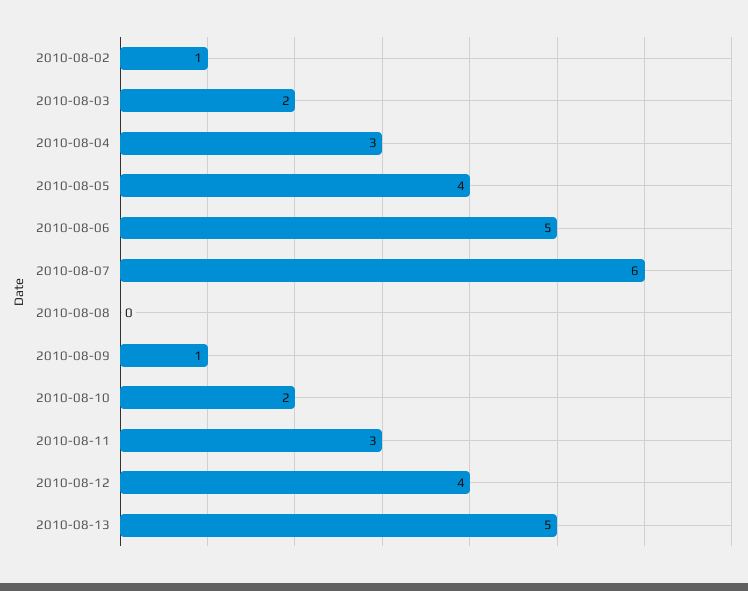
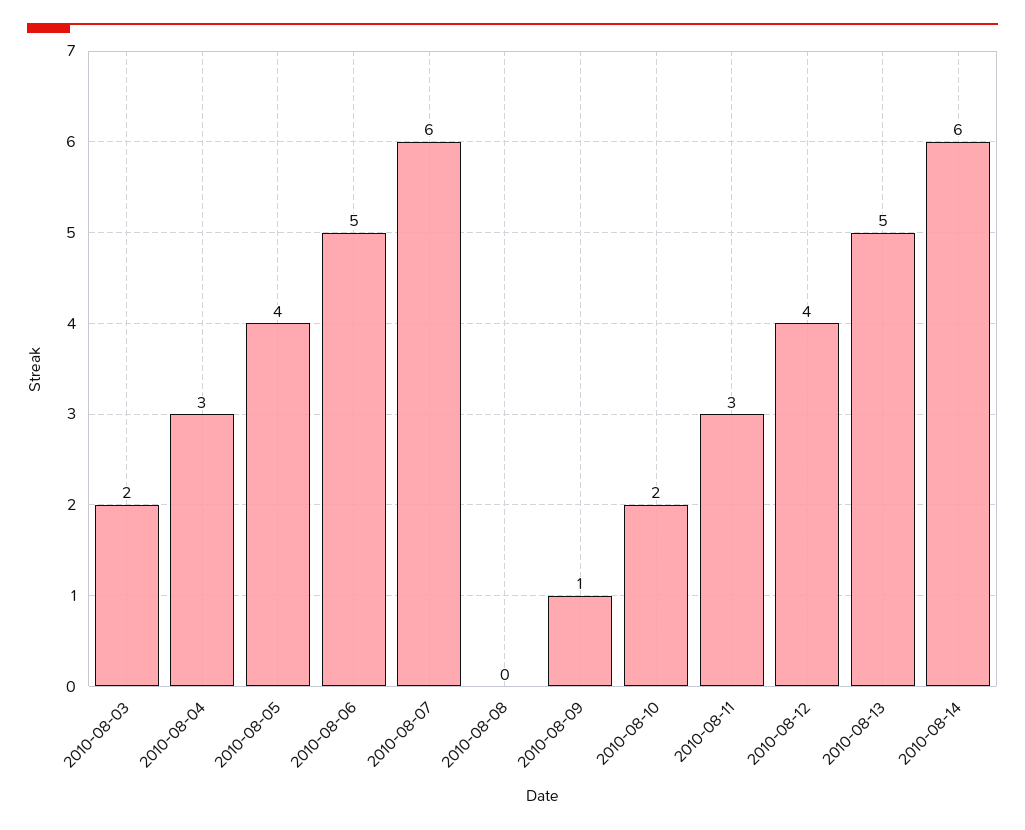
2010-08-02: 1 -> none
2010-08-14: none -> 6

